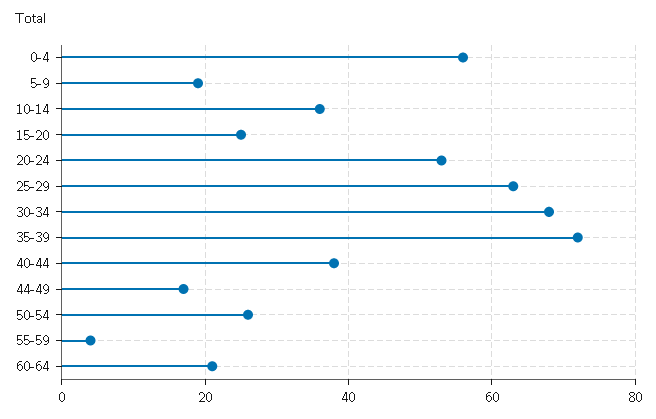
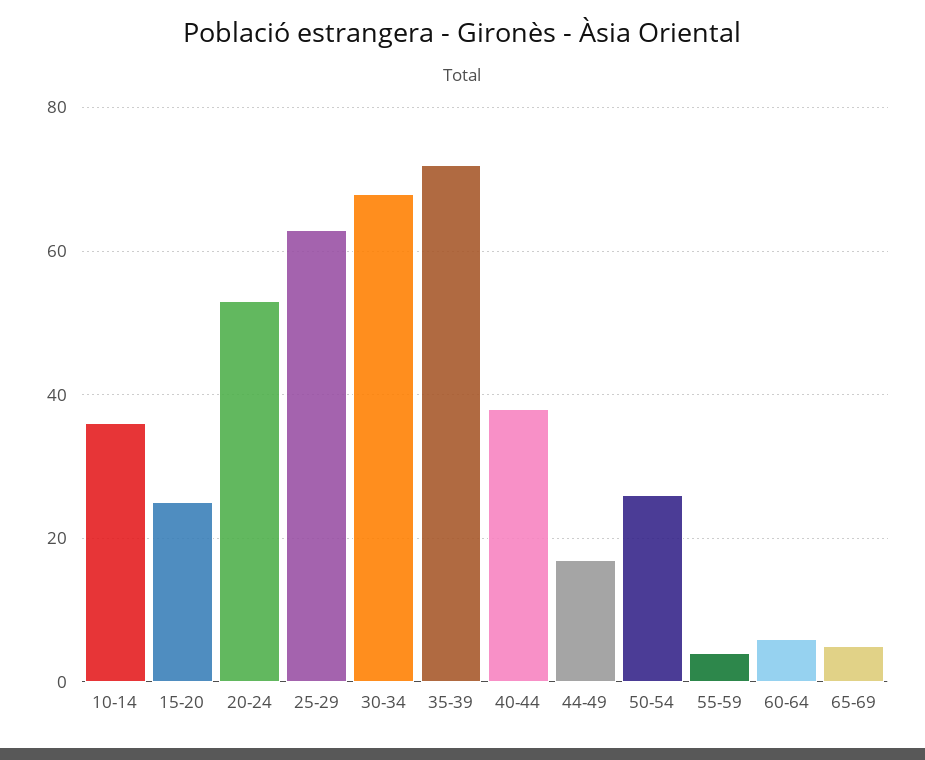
0-4: 55 -> none
5-9: 20 -> none
60-64: 20 -> 5
65-69: none -> 5

